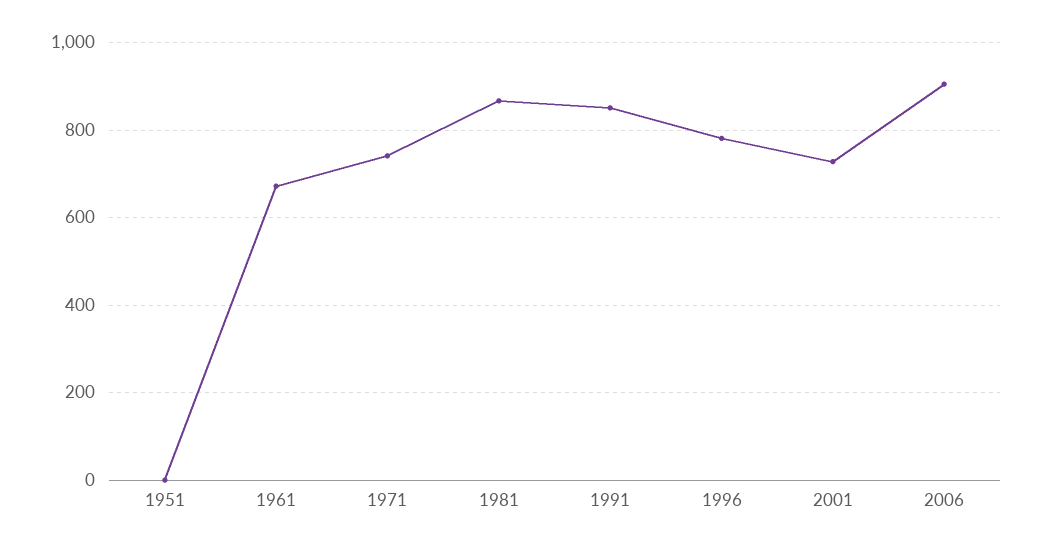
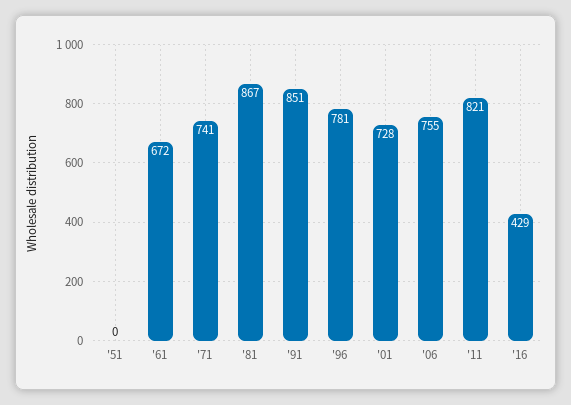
2006: 900 -> 755
'11: none -> 821
'16: none -> 429

